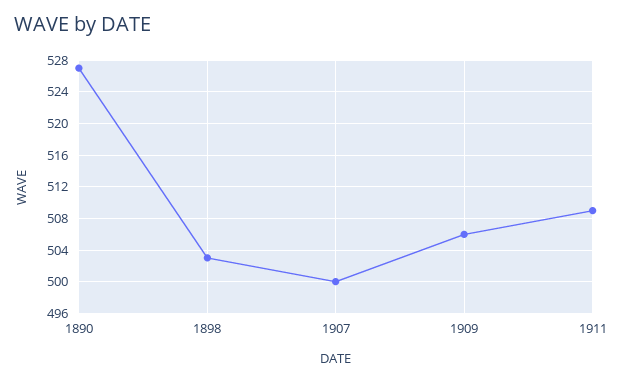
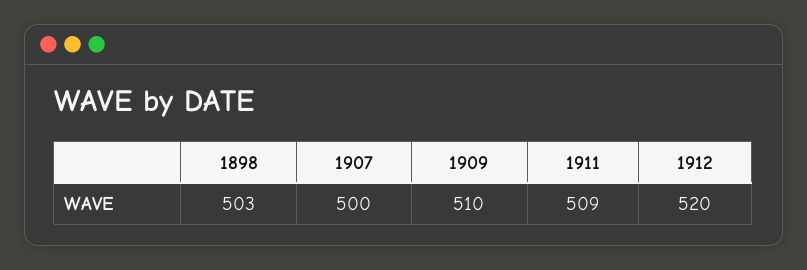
1890: 527 -> none
1909: 506 -> 510
1912: none -> 520

